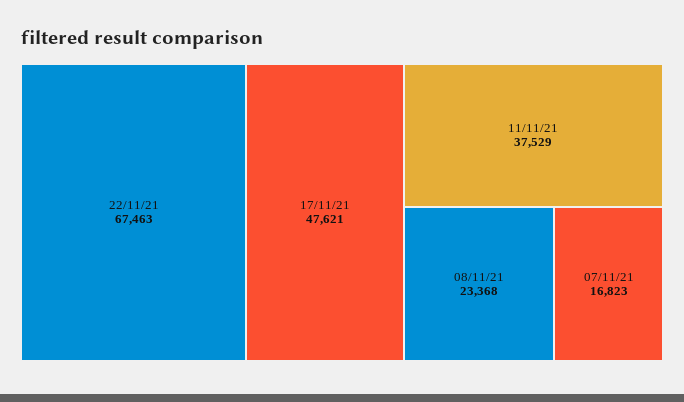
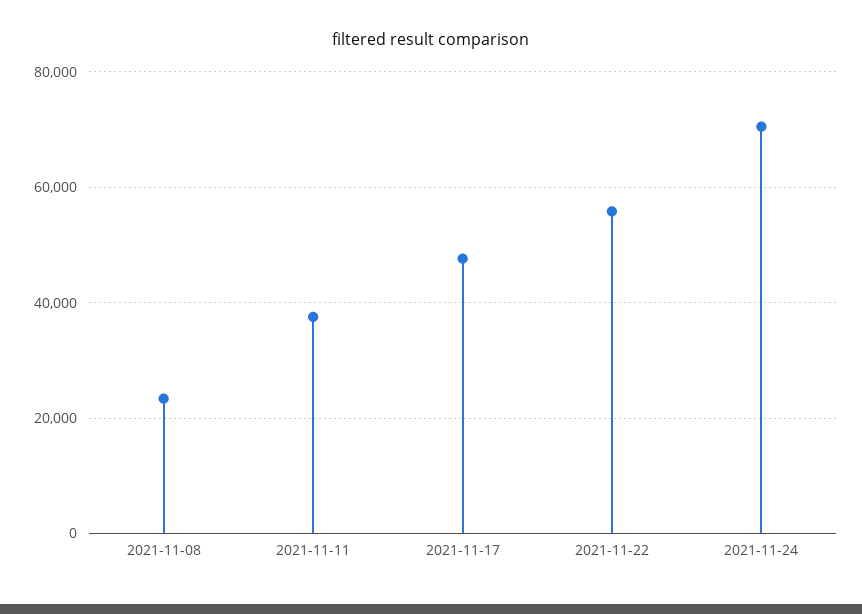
22/11/21: 67463 -> 56000
07/11/21: 16823 -> none
2021-11-24: none -> 70000

